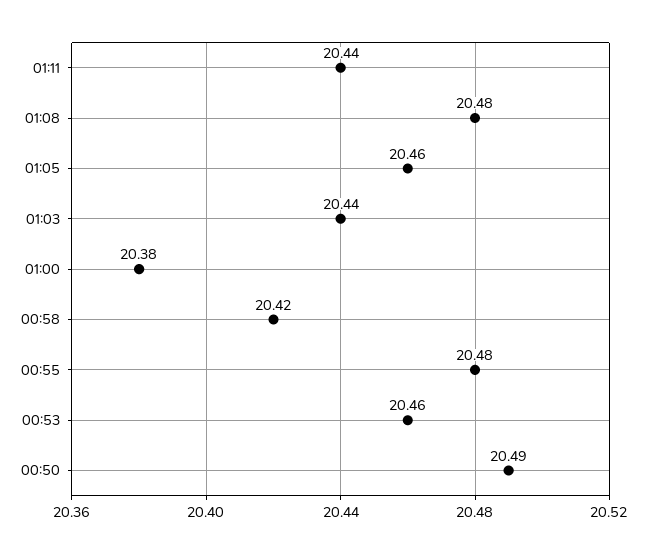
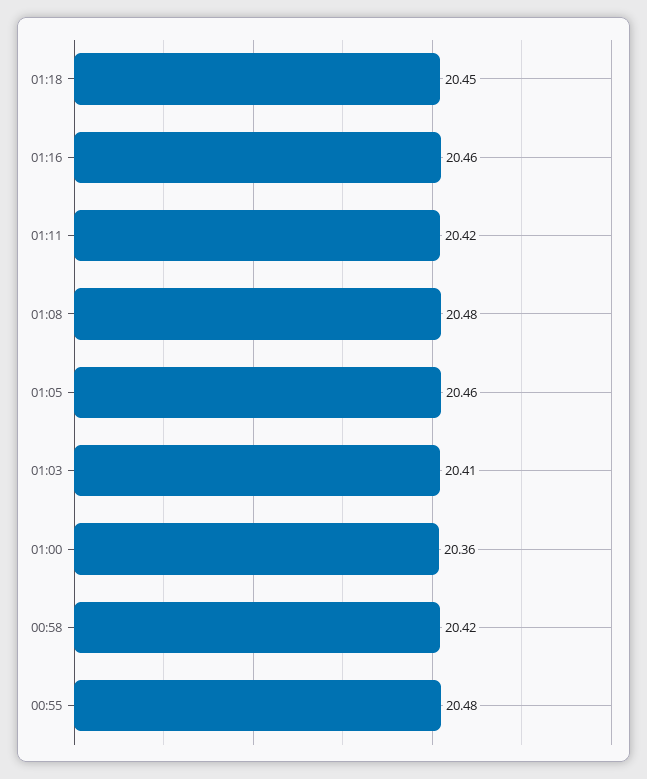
01:11: 20.44 -> 20.42
01:03: 20.44 -> 20.41
01:00: 20.38 -> 20.36
00:53: 20.46 -> none
00:50: 20.49 -> none
01:18: none -> 20.45
01:16: none -> 20.46

